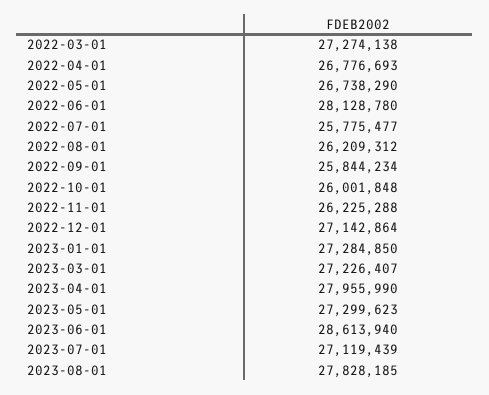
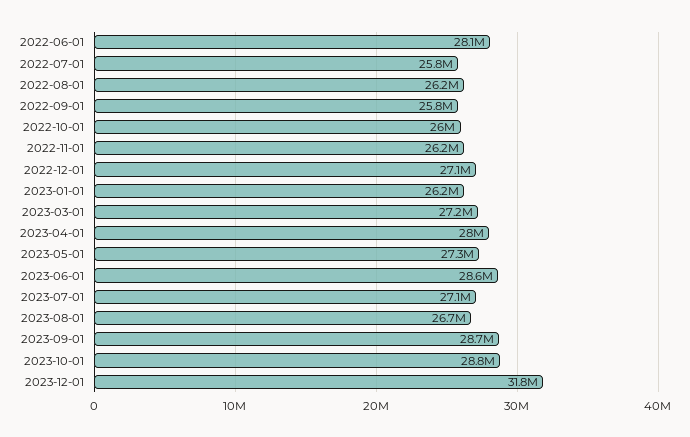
2022-03-01: 27274138 -> none
2022-04-01: 26776693 -> none
2022-05-01: 26738290 -> none
2023-01-01: 27284850 -> 26200000
2023-08-01: 27828185 -> 26700000
2023-09-01: none -> 28700000
2023-10-01: none -> 28800000
2023-12-01: none -> 31800000

